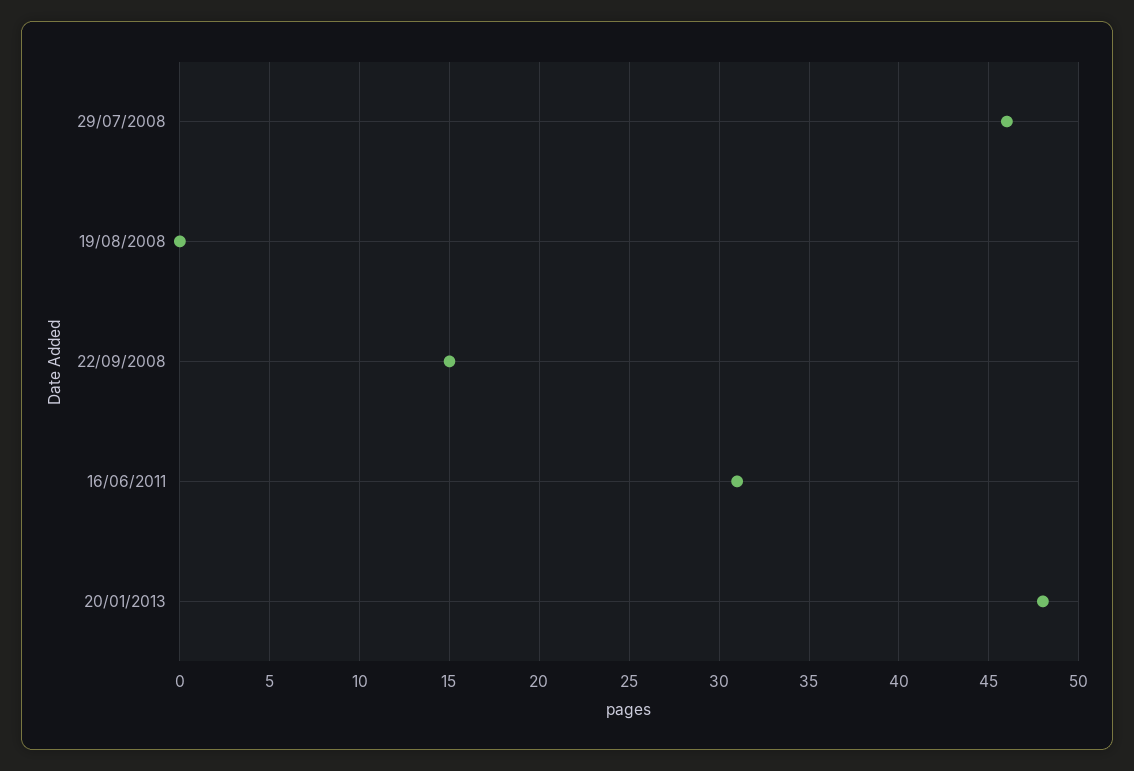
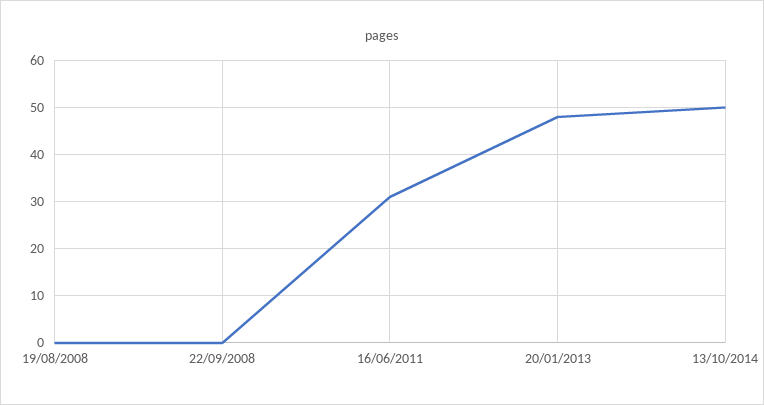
29/07/2008: 46 -> none
22/09/2008: 15 -> 0
13/10/2014: none -> 50

